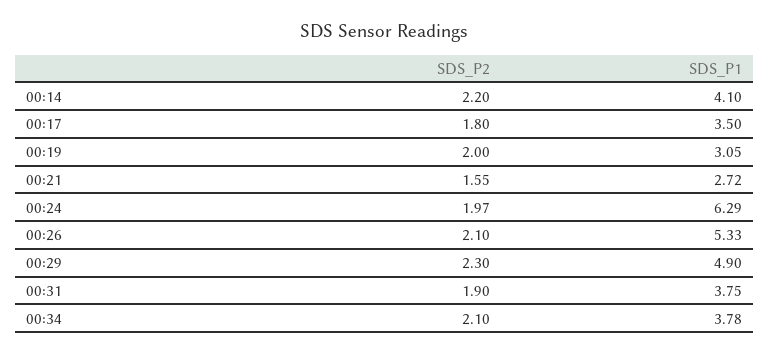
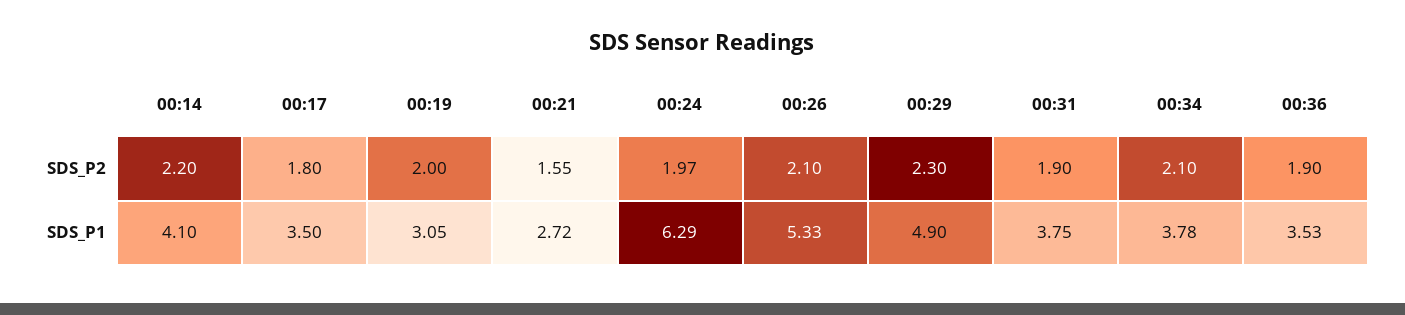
SDS_P2, 00:36: none -> 1.9
SDS_P1, 00:36: none -> 3.53

